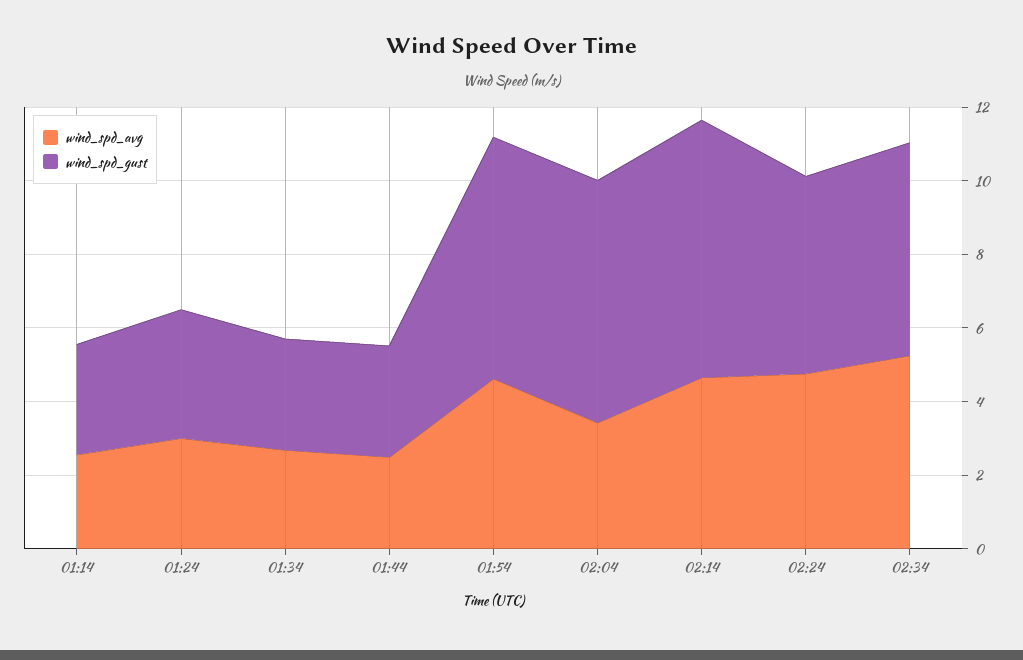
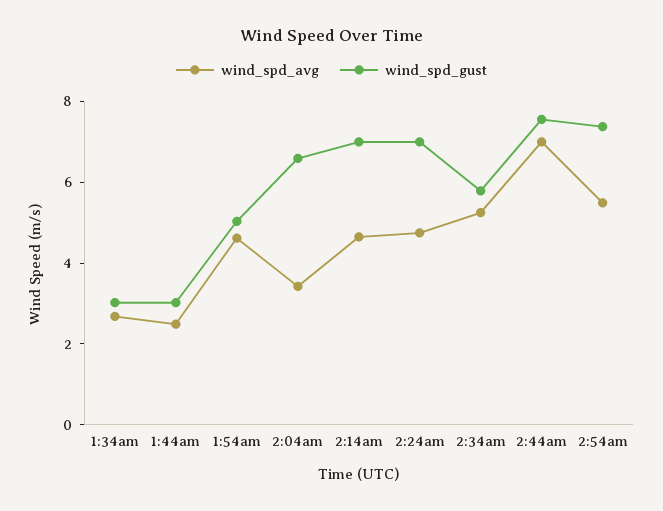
wind_spd_avg, 01:14: 2.5 -> none
wind_spd_gust, 01:14: 3 -> none
wind_spd_avg, 01:24: 3 -> none
wind_spd_gust, 01:24: 3.5 -> none
wind_spd_gust, 01:54: 6.5 -> 5
wind_spd_gust, 02:24: 5.5 -> 7
wind_spd_avg, 2:44am: none -> 7
wind_spd_gust, 2:44am: none -> 7.5
wind_spd_avg, 2:54am: none -> 5.5
wind_spd_gust, 2:54am: none -> 7.5

